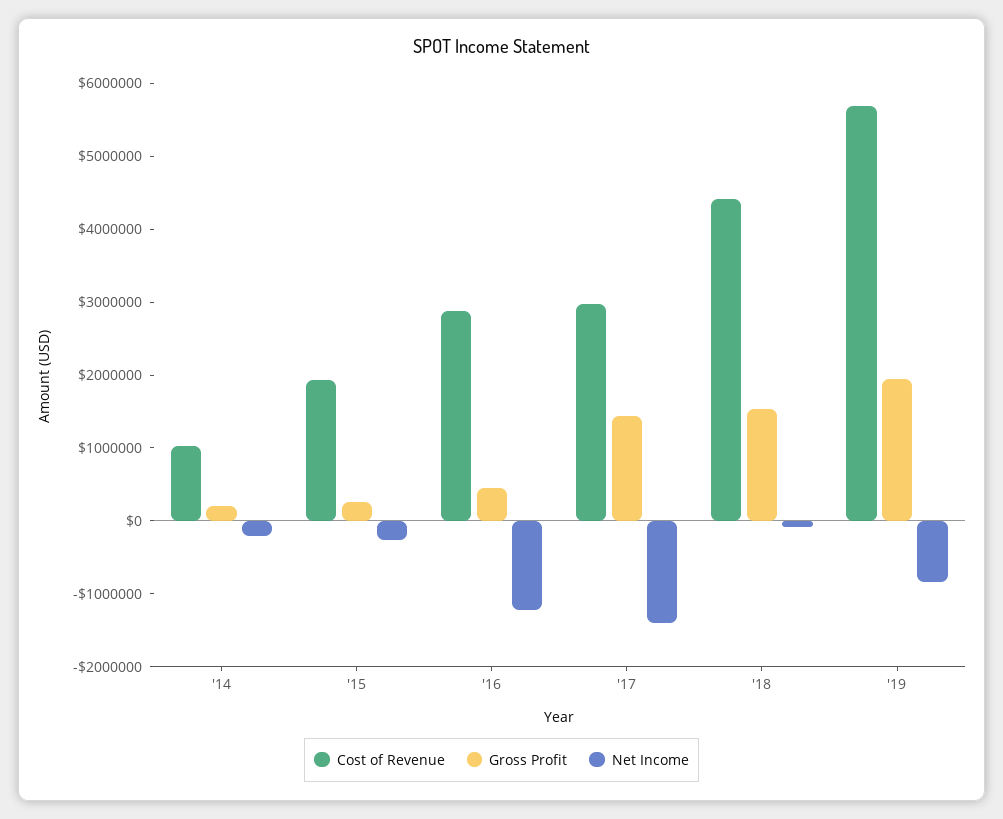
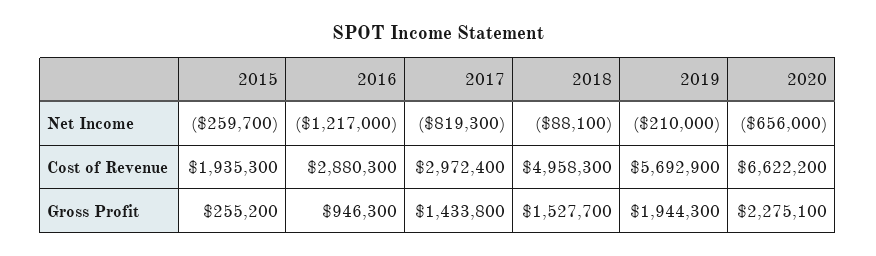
Cost of Revenue, '14: 1000000 -> none
Gross Profit, '14: 200000 -> none
Net Income, '14: -200000 -> none
Gross Profit, '16: 400000 -> 946300
Net Income, '17: -1400000 -> -819300
Cost of Revenue, '18: 4400000 -> 4958300
Net Income, '19: -800000 -> -210000
Net Income, 2020: none -> -656000
Cost of Revenue, 2020: none -> 6622200
Gross Profit, 2020: none -> 2275100

